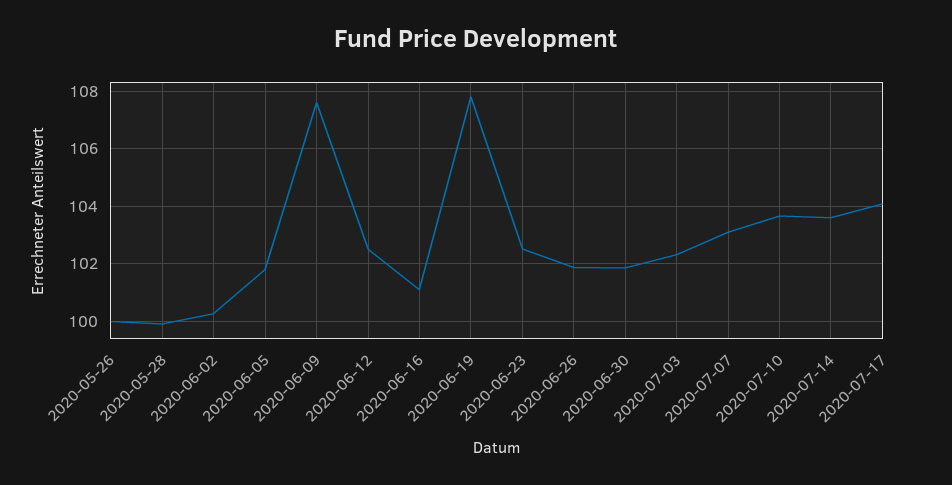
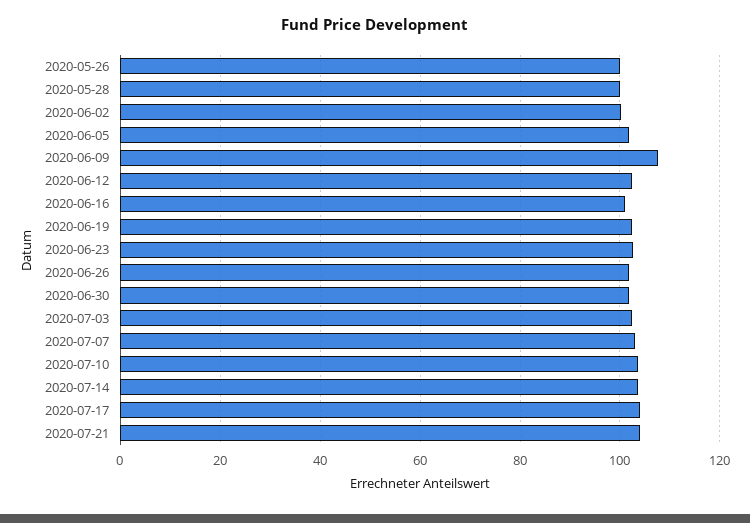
2020-06-19: 107.75 -> 102
2020-07-21: none -> 104

